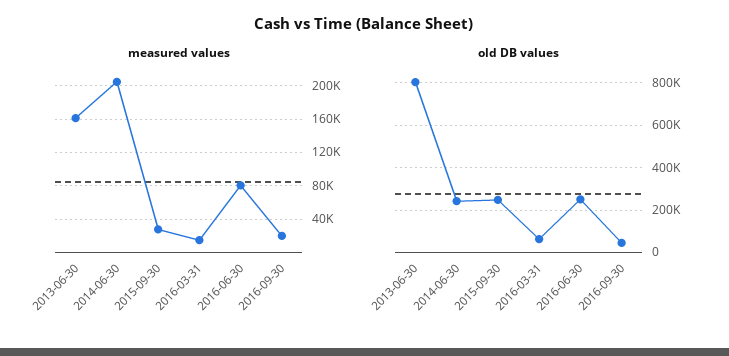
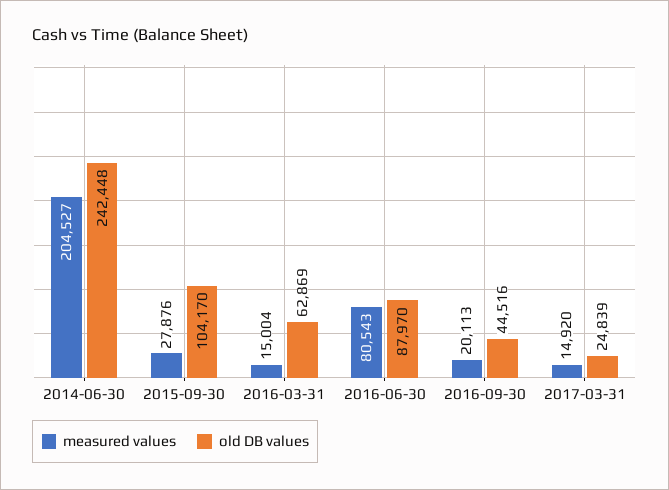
measured values, 2013-06-30: 160000 -> none
old DB values, 2013-06-30: 800000 -> none
old DB values, 2015-09-30: 250000 -> 104170
old DB values, 2016-06-30: 250000 -> 87970
measured values, 2017-03-31: none -> 14920
old DB values, 2017-03-31: none -> 24839

